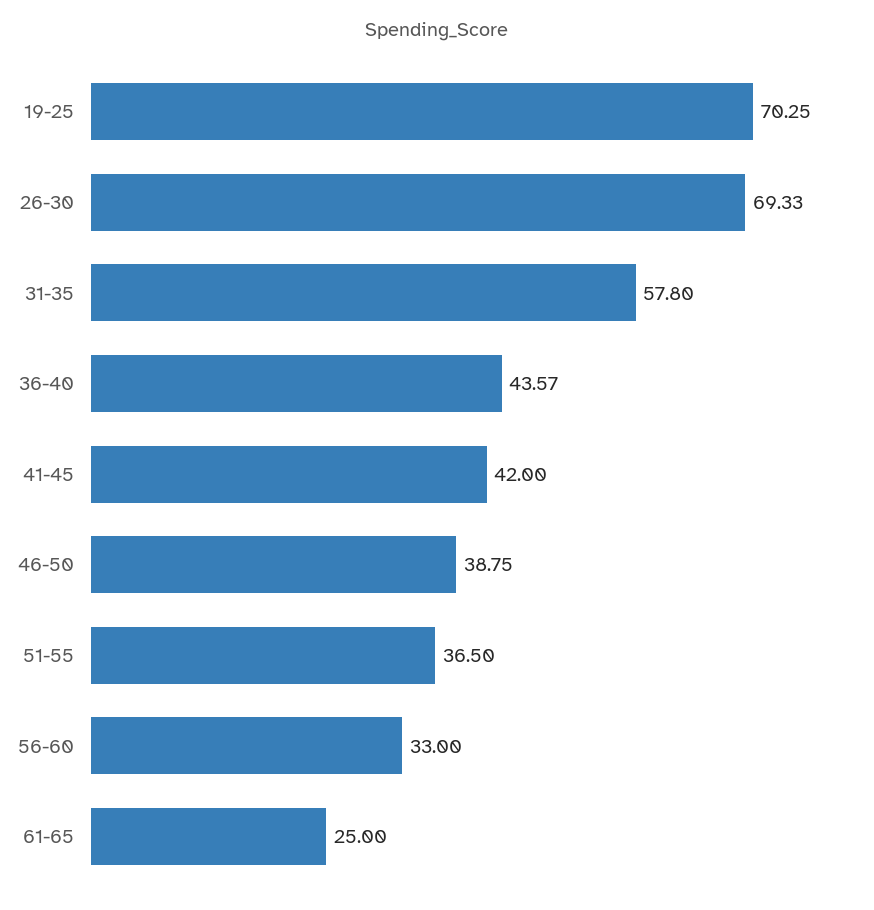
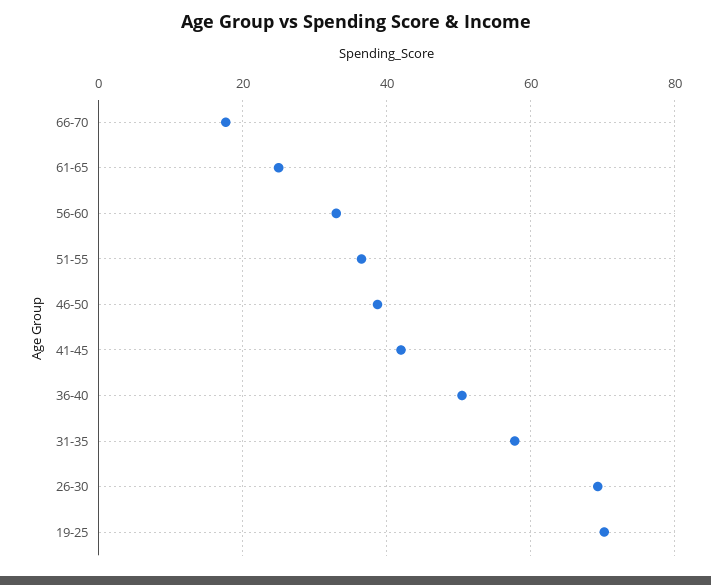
36-40: 43.57 -> 50
66-70: none -> 18

